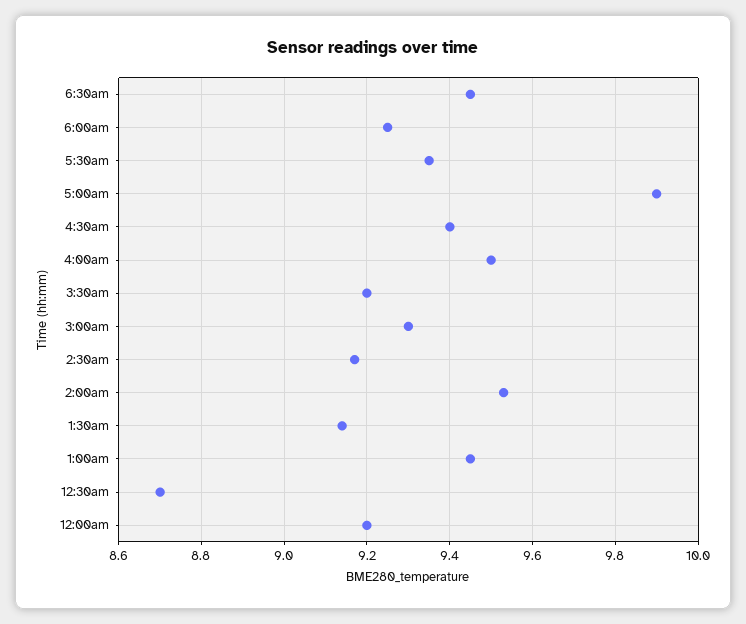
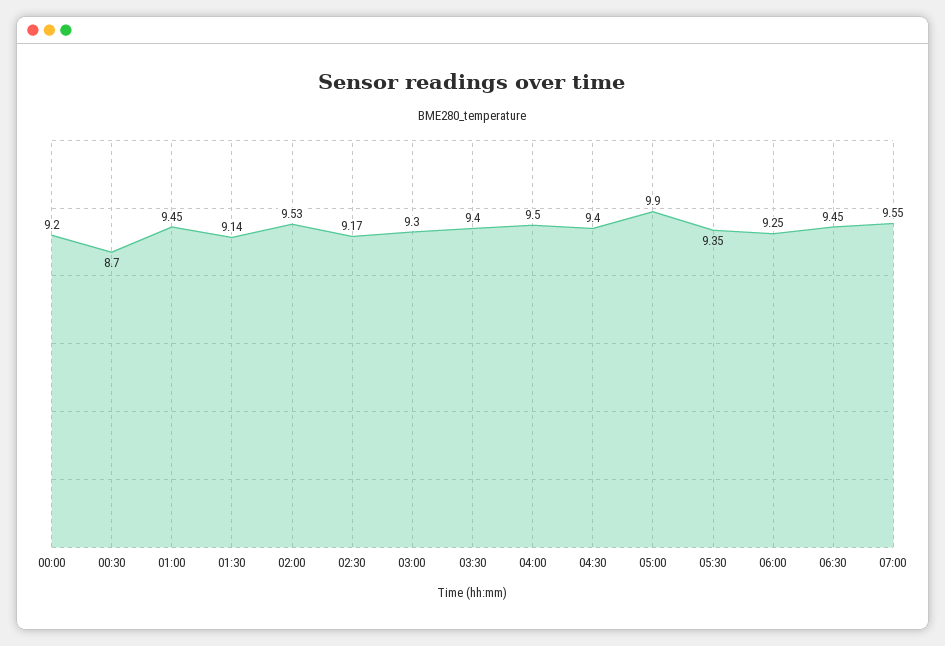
3:30am: 9.2 -> 9.4
07:00: none -> 9.55

